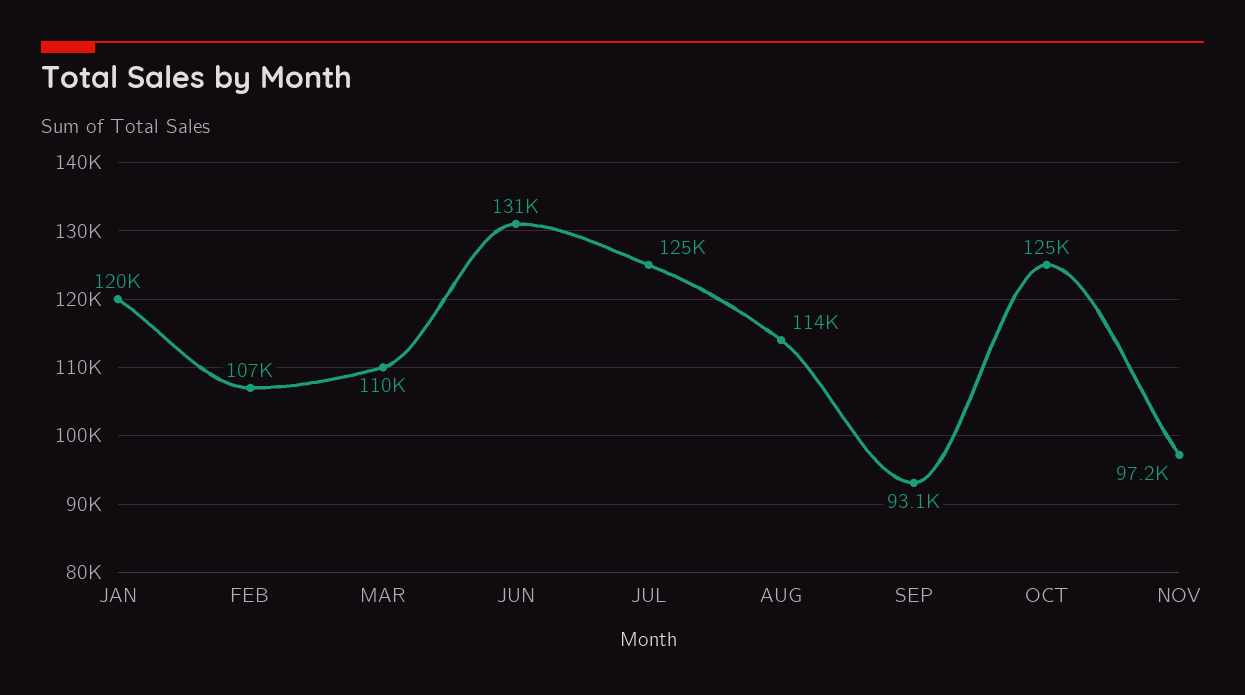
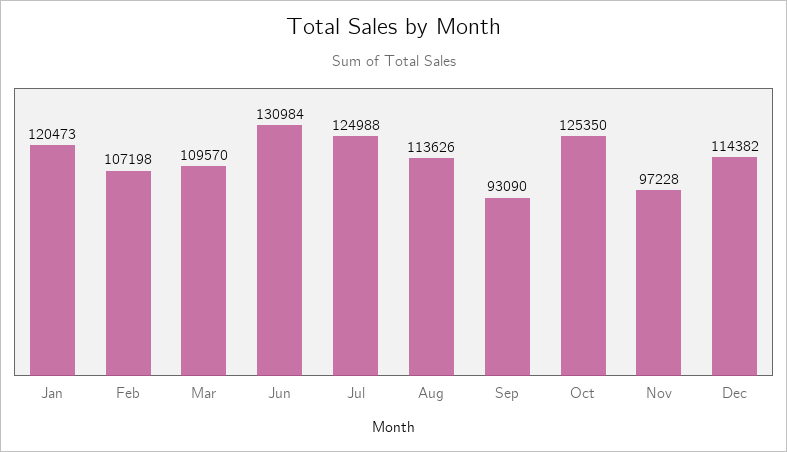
Dec: none -> 114382

